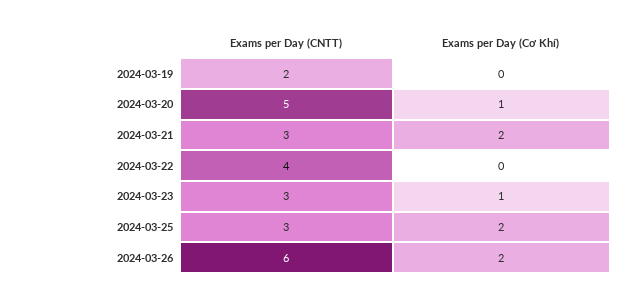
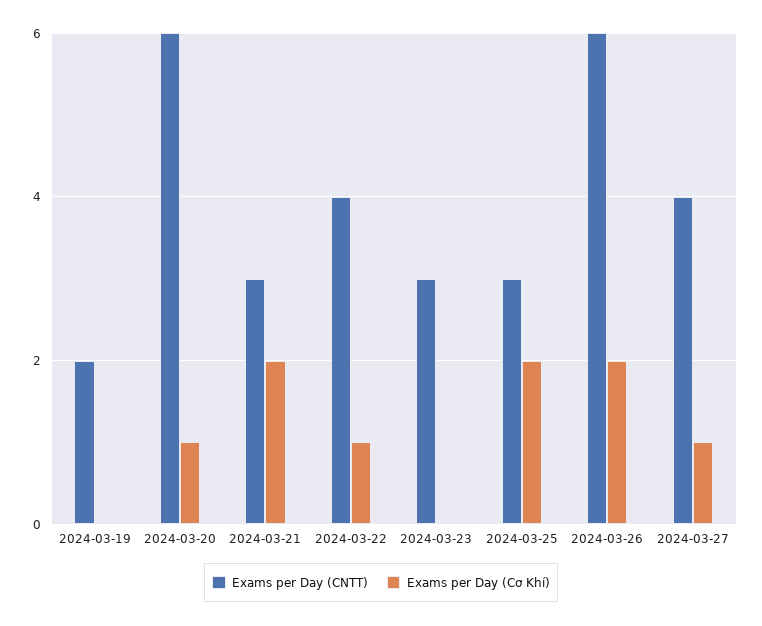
Exams per Day (CNTT), 2024-03-20: 5 -> 6
Exams per Day (Cơ Khí), 2024-03-22: 0 -> 1
Exams per Day (Cơ Khí), 2024-03-23: 1 -> 0
Exams per Day (CNTT), 2024-03-27: none -> 4
Exams per Day (Cơ Khí), 2024-03-27: none -> 1

